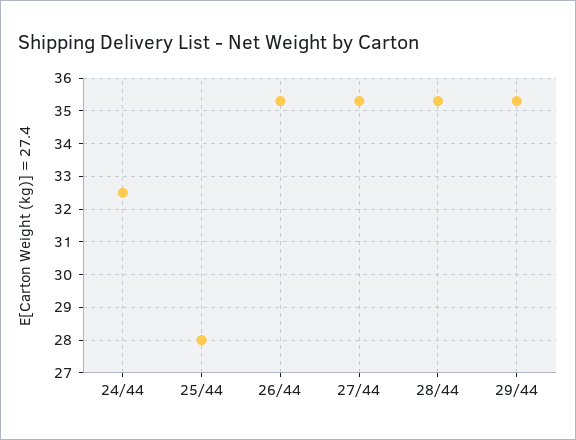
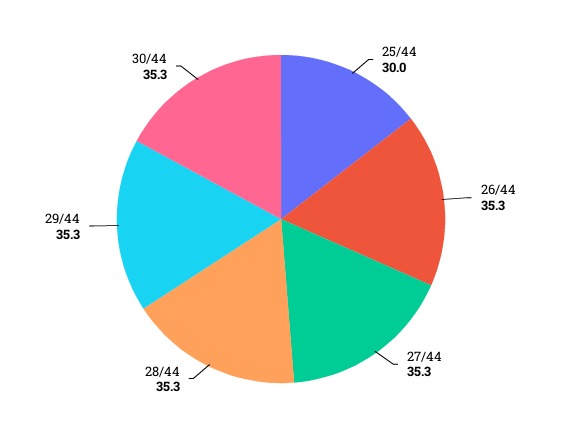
24/44: 32.5 -> none
25/44: 28 -> 30
30/44: none -> 35.3

